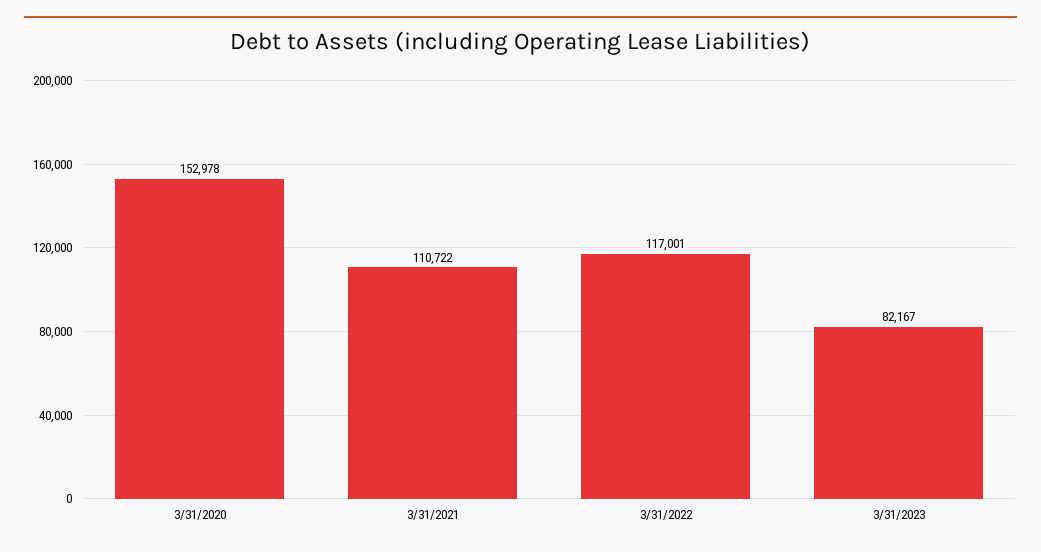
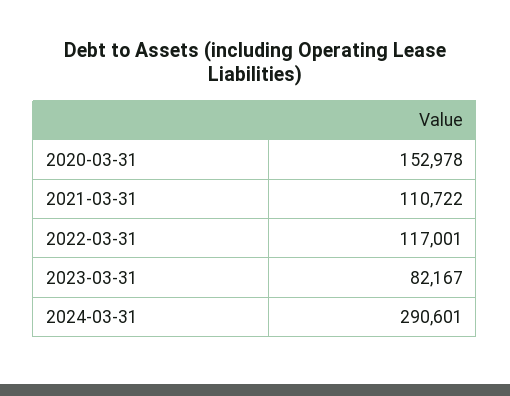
2024-03-31: none -> 290601

